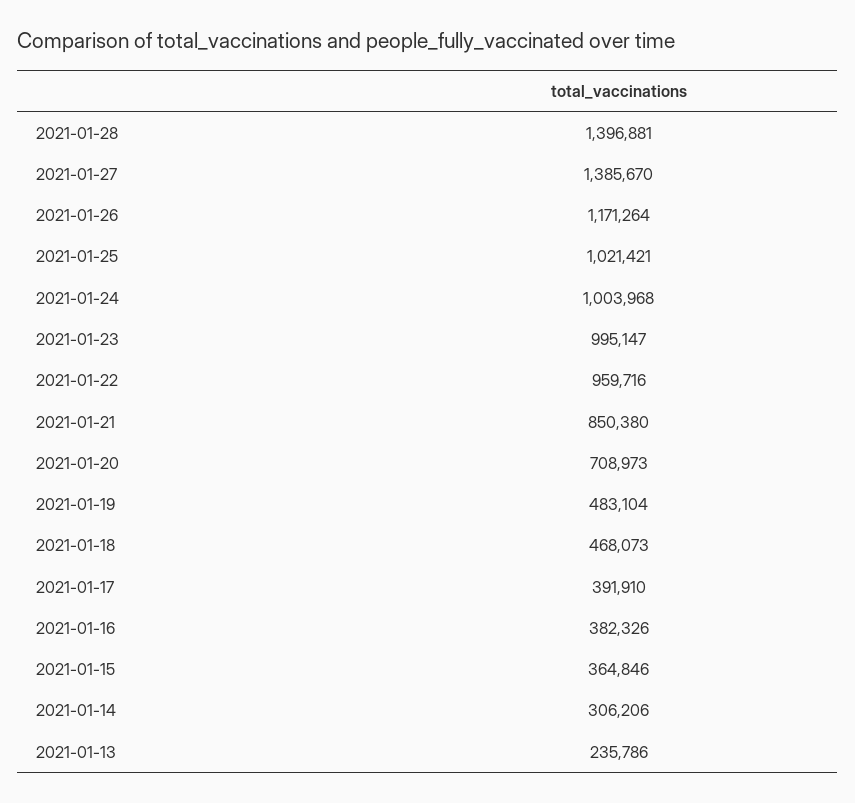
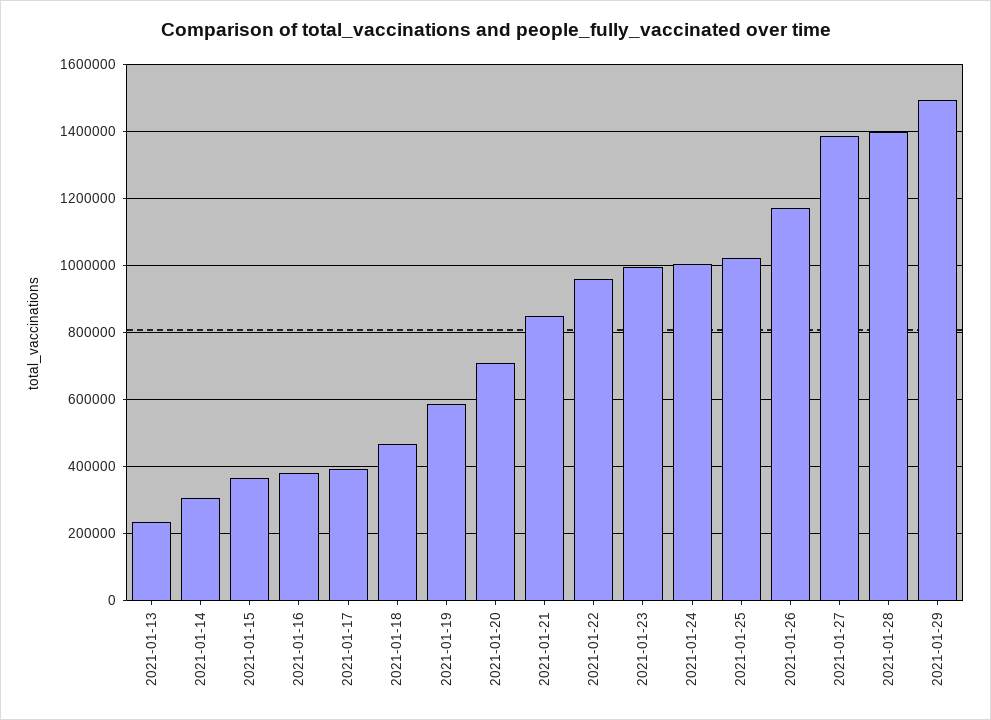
2021-01-19: 483104 -> 580000
2021-01-29: none -> 1500000

